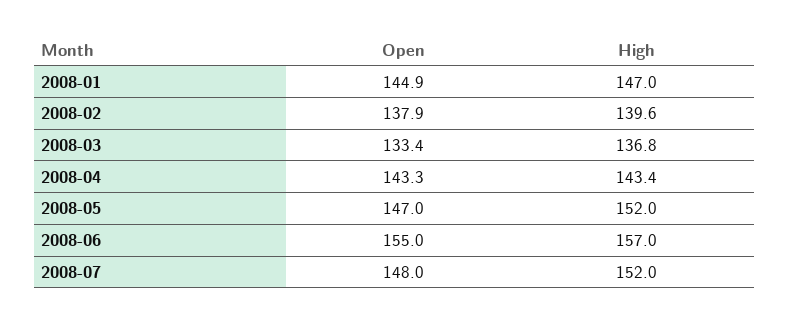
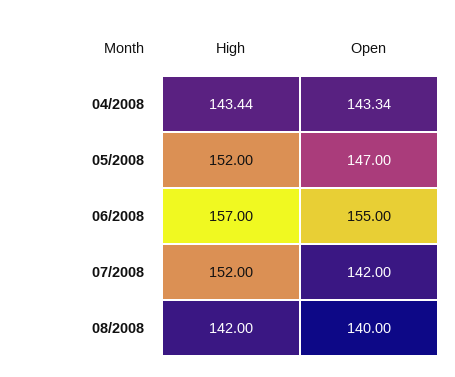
Open, 2008-01: 144.9 -> none
High, 2008-01: 147 -> none
Open, 2008-02: 137.9 -> none
High, 2008-02: 139.6 -> none
Open, 2008-03: 133.4 -> none
High, 2008-03: 136.8 -> none
Open, 2008-07: 148 -> 142
High, 08/2008: none -> 142
Open, 08/2008: none -> 140

